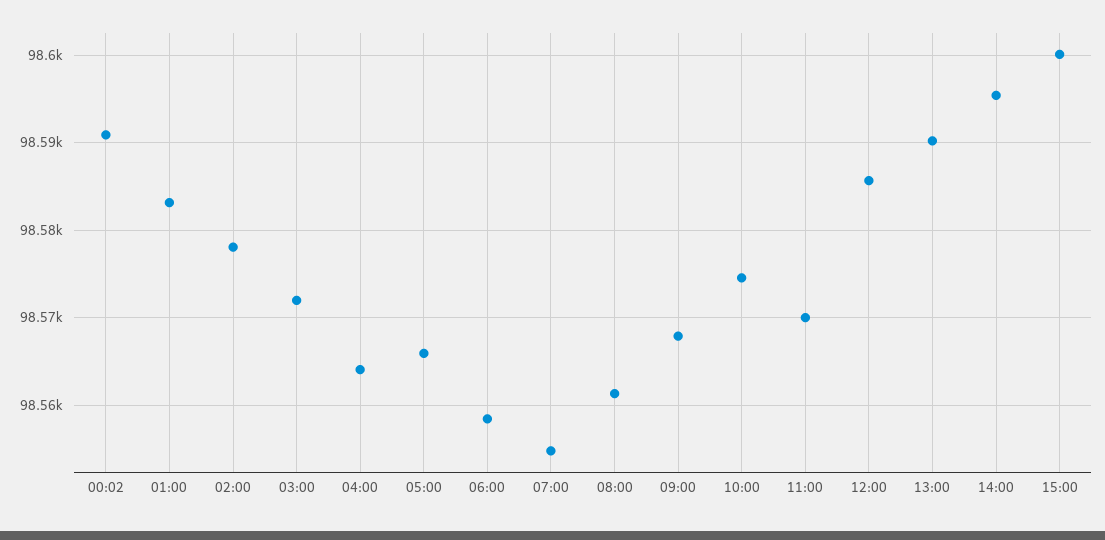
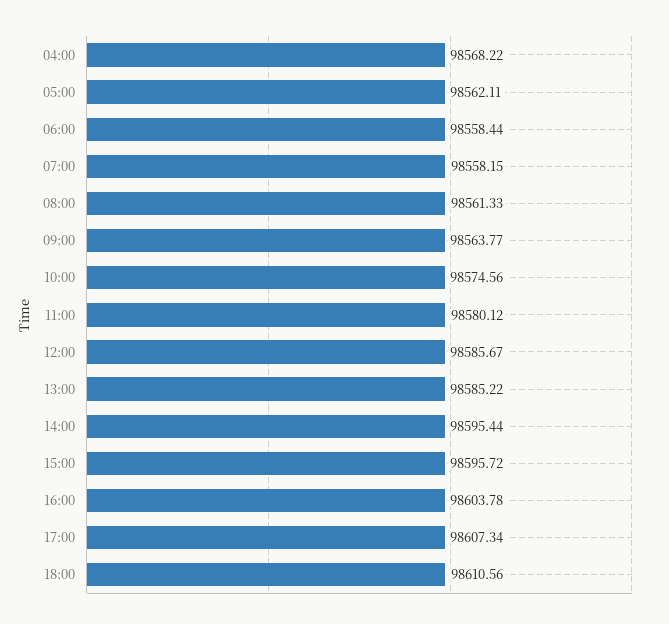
00:02: 98591 -> none
01:00: 98583 -> none
02:00: 98578 -> none
03:00: 98572 -> none
04:00: 98564 -> 98568.22
05:00: 98566 -> 98562.11
07:00: 98555 -> 98558.15
09:00: 98568 -> 98563.77
11:00: 98570 -> 98580.12
13:00: 98590 -> 98585.22
15:00: 98600 -> 98595.72
16:00: none -> 98603.78
17:00: none -> 98607.34
18:00: none -> 98610.56

